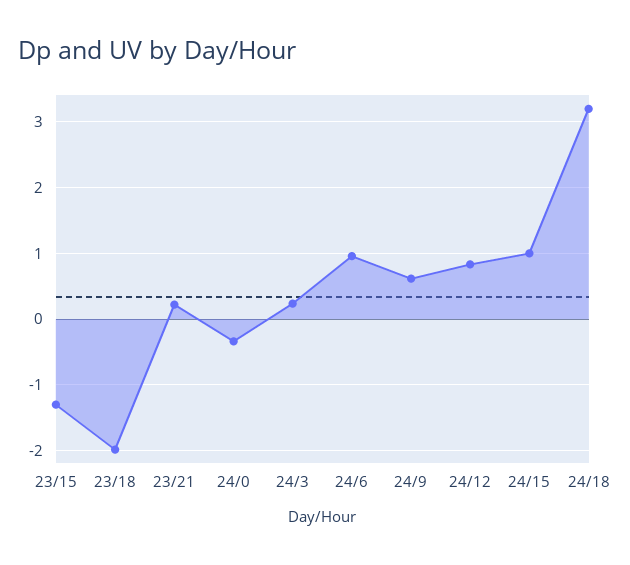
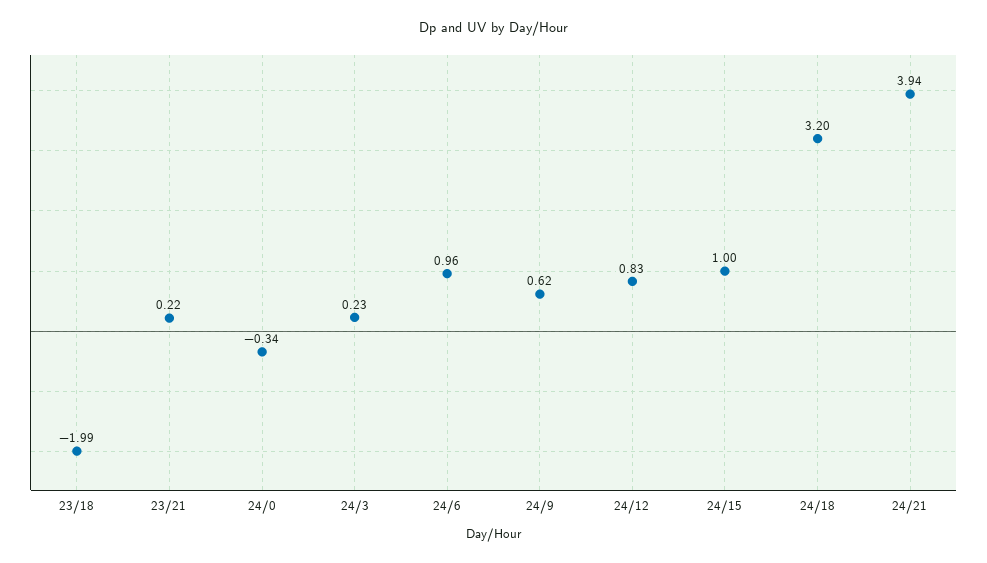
23/15: -1.3 -> none
24/21: none -> 3.94

